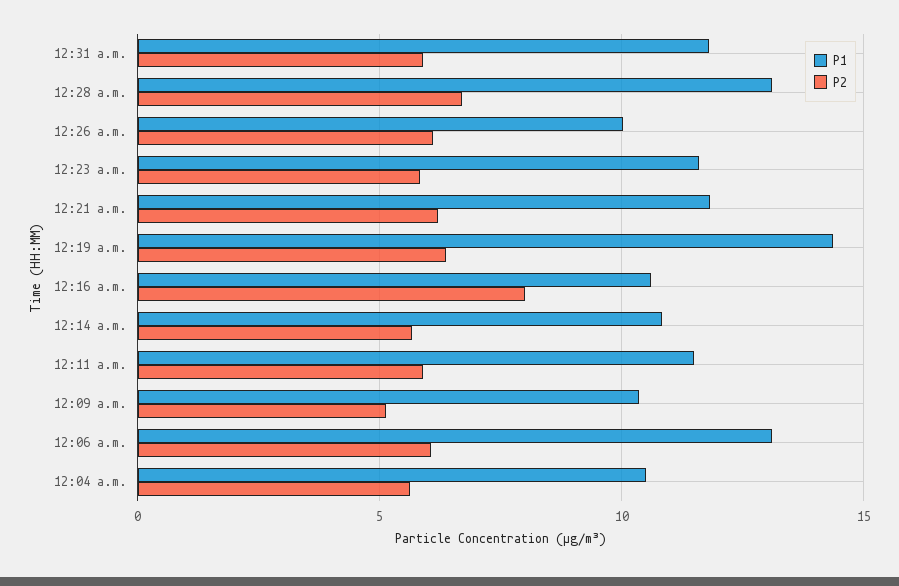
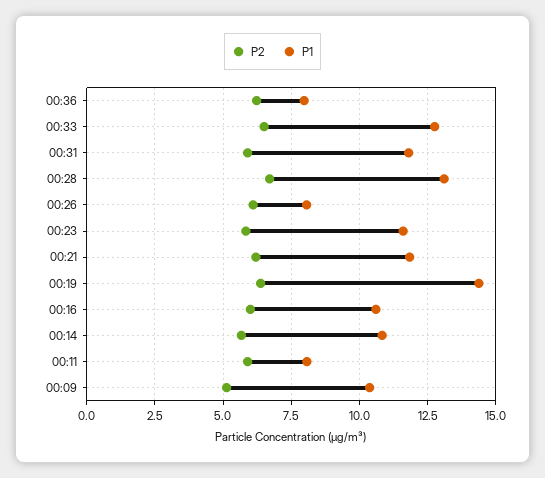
P1, 12:26 a.m.: 10 -> 8
P2, 12:16 a.m.: 8 -> 6
P1, 12:11 a.m.: 11.5 -> 8
P1, 12:06 a.m.: 13 -> none
P2, 12:06 a.m.: 6 -> none
P1, 12:04 a.m.: 10.5 -> none
P2, 12:04 a.m.: 5.5 -> none
P2, 00:36: none -> 6.25
P1, 00:36: none -> 8
P2, 00:33: none -> 6.5
P1, 00:33: none -> 12.75

